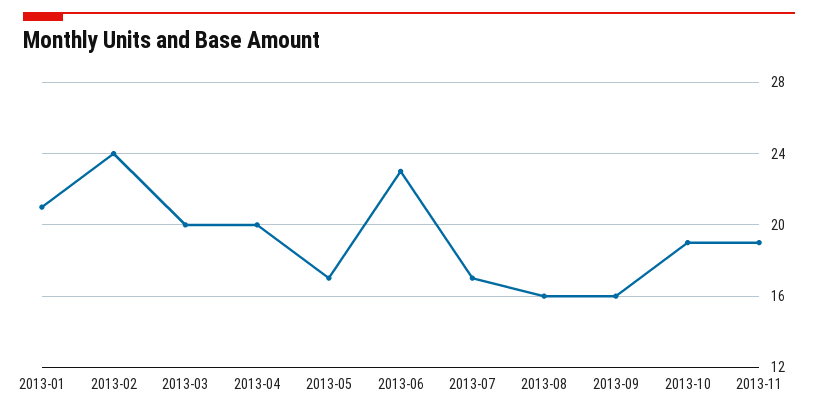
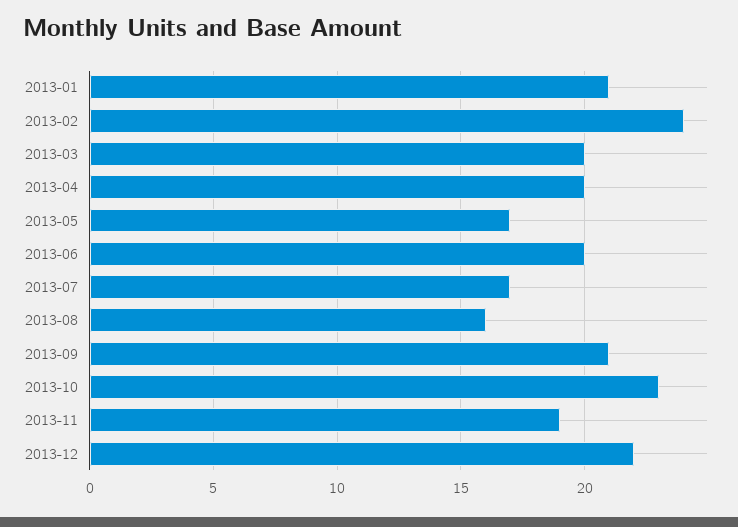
2013-06: 23 -> 20
2013-09: 16 -> 21
2013-10: 19 -> 23
2013-12: none -> 22

